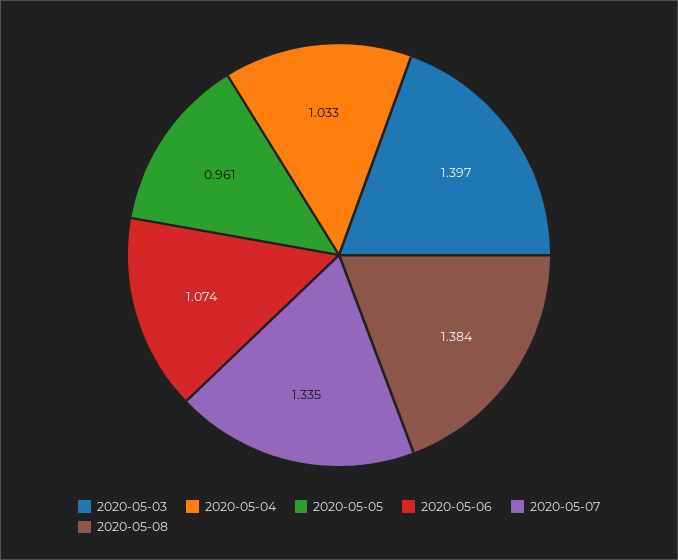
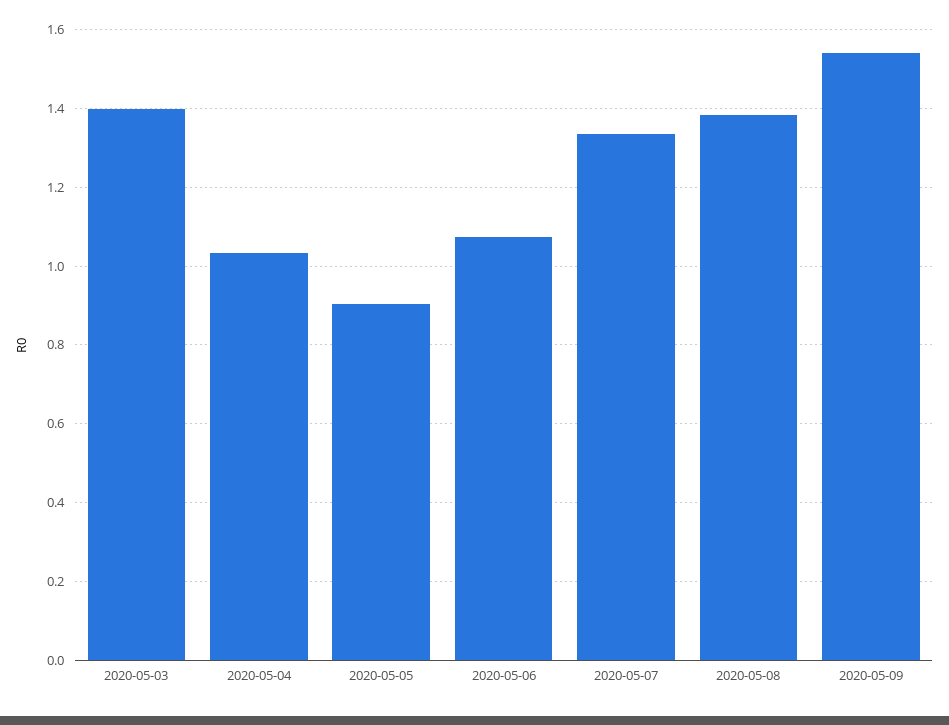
2020-05-05: 0.961 -> 0.9
2020-05-09: none -> 1.54

